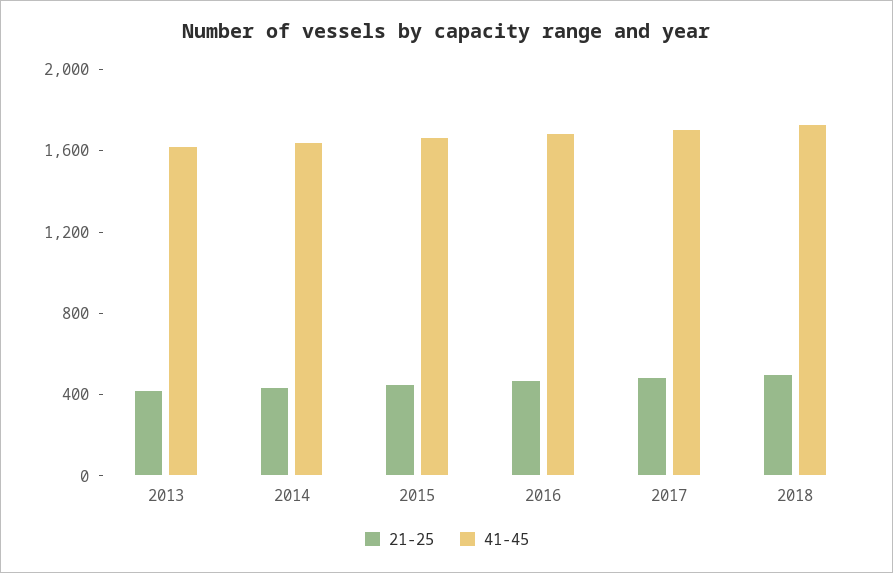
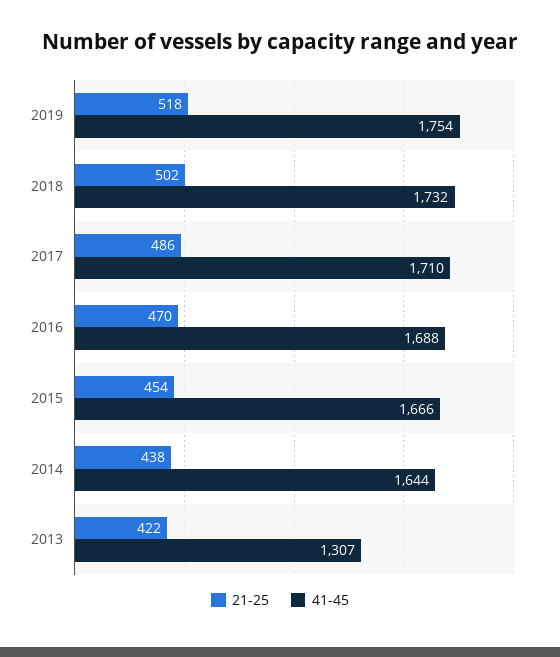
41-45, 2013: 1600 -> 1307
21-25, 2019: none -> 518
41-45, 2019: none -> 1754

